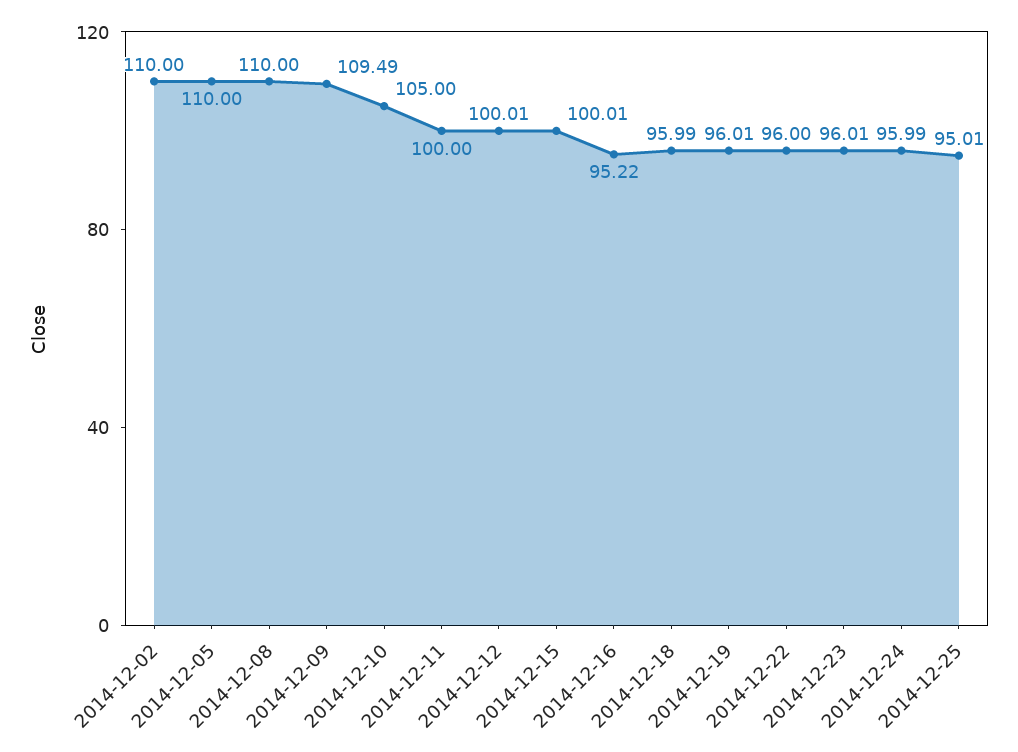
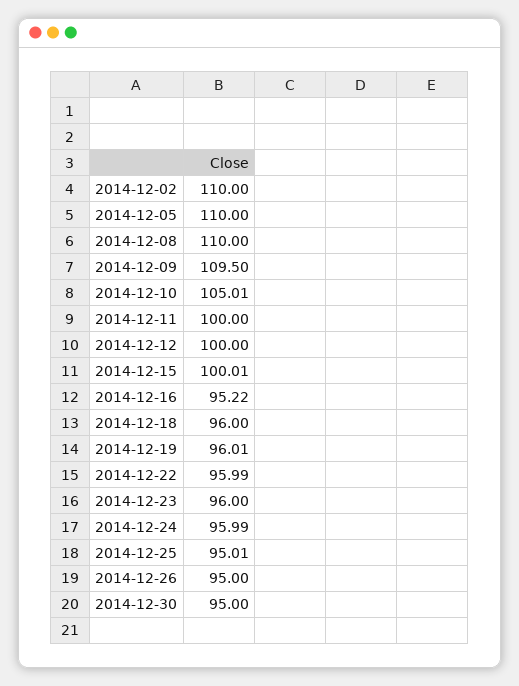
2014-12-09: 109.49 -> 109.5
2014-12-10: 105 -> 105.01
2014-12-12: 100.01 -> 100
2014-12-18: 95.99 -> 96
2014-12-22: 96 -> 95.99
2014-12-23: 96.01 -> 96
2014-12-26: none -> 95
2014-12-30: none -> 95

